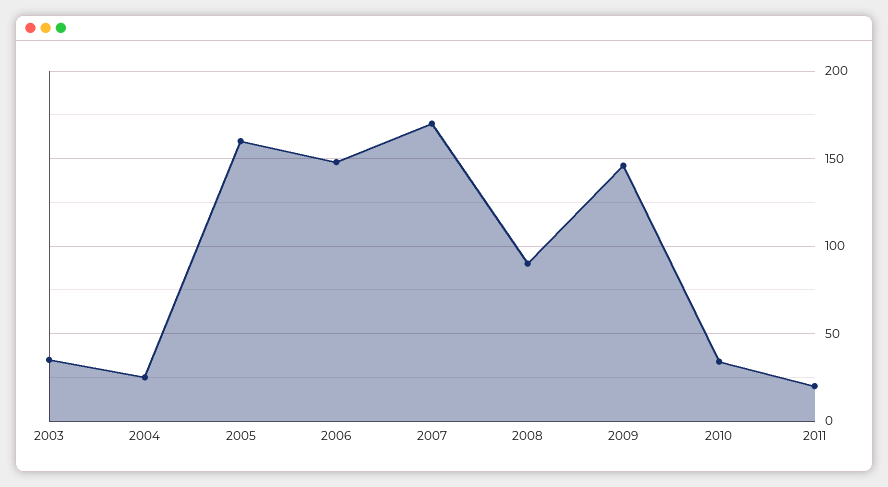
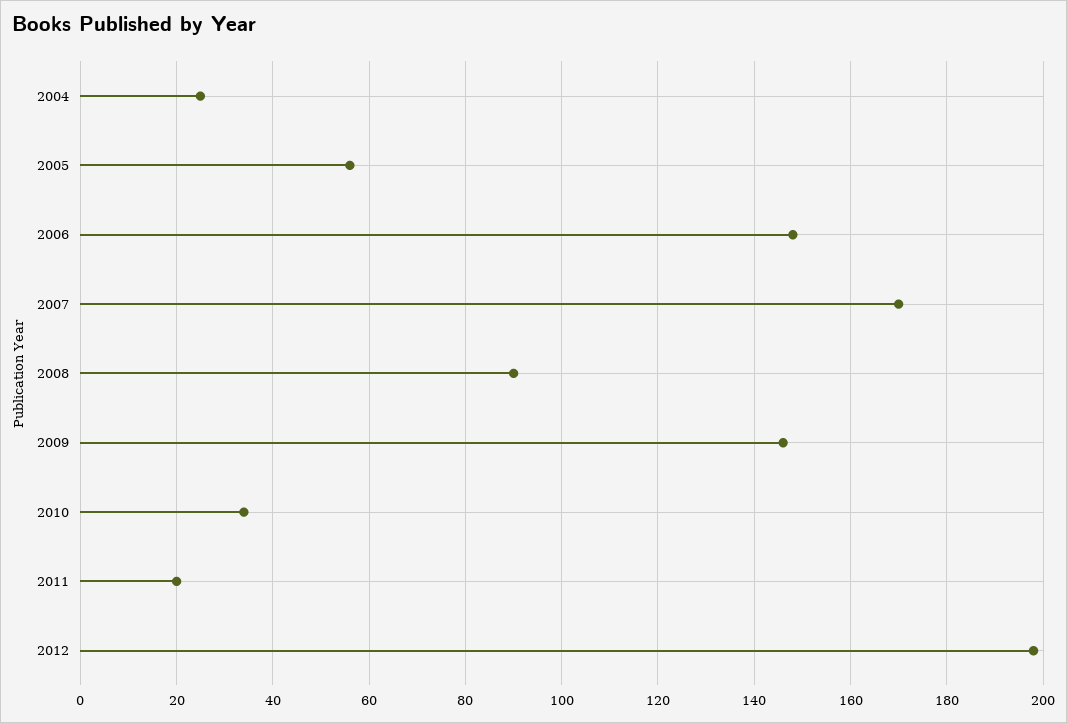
2003: 35 -> none
2005: 160 -> 56
2012: none -> 198

